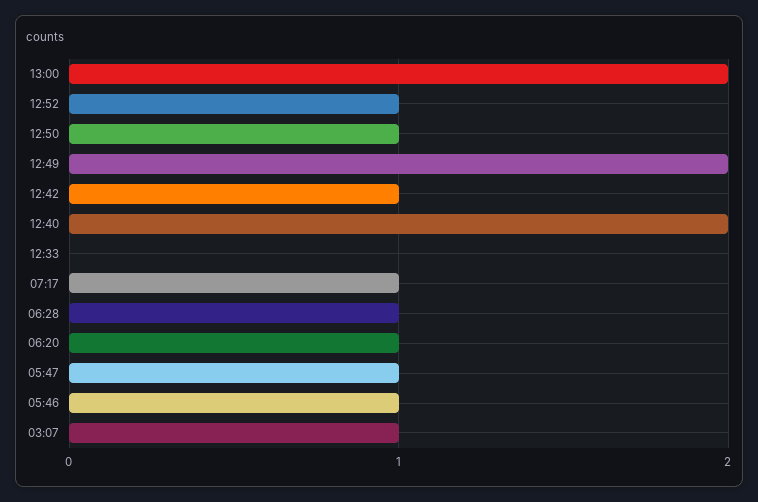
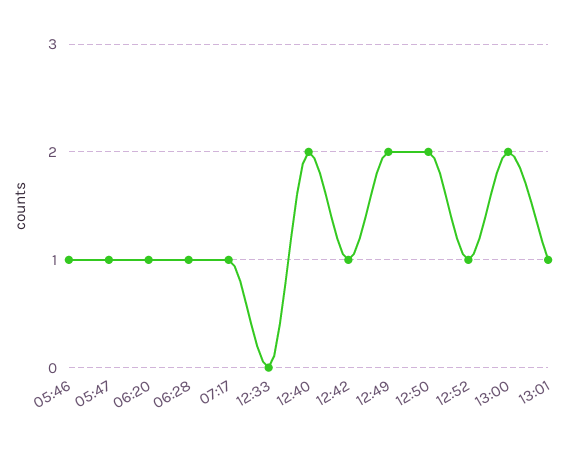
12:50: 1 -> 2
03:07: 1 -> none
13:01: none -> 1

